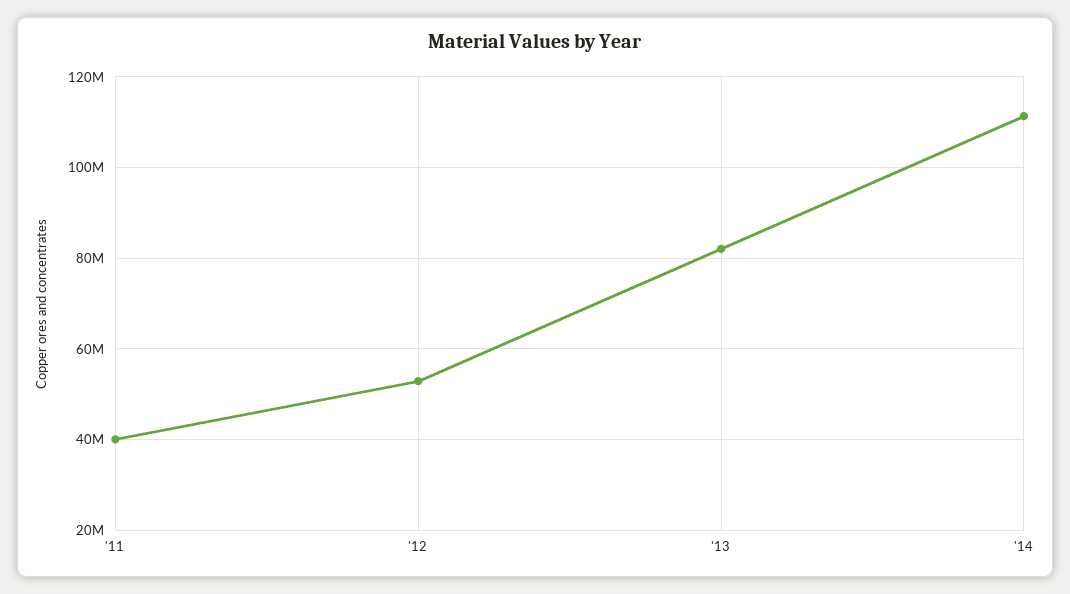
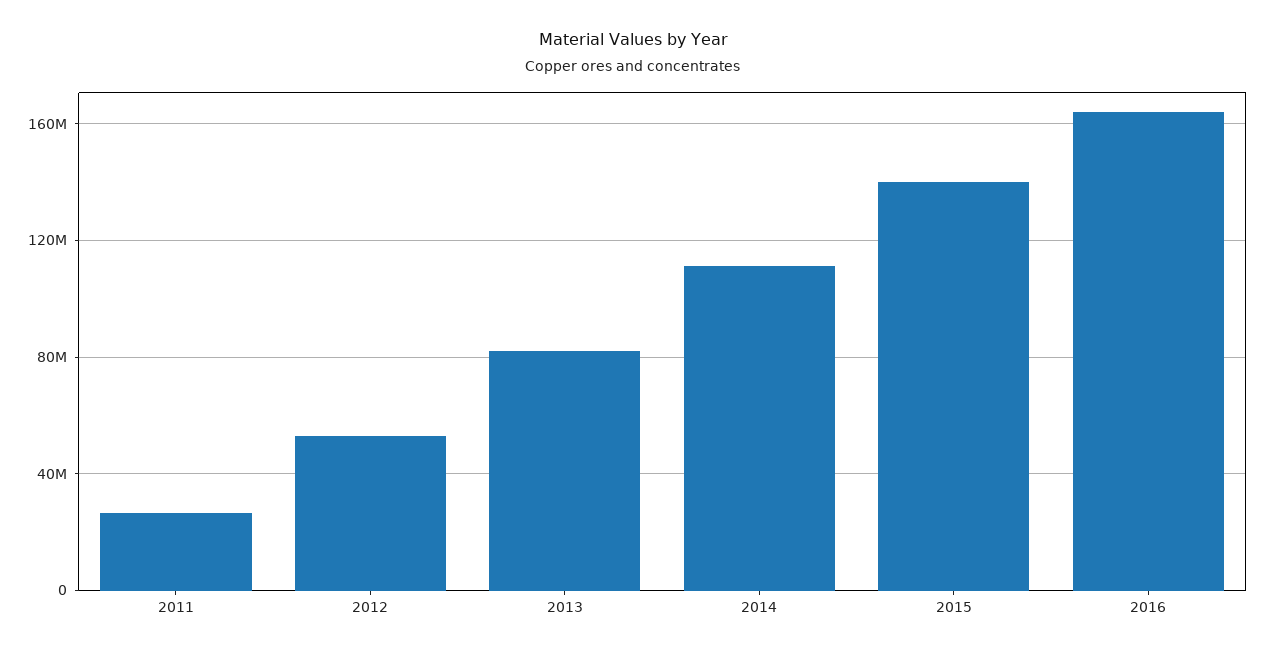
'11: 40000000 -> 25000000
2015: none -> 140000000
2016: none -> 165000000

